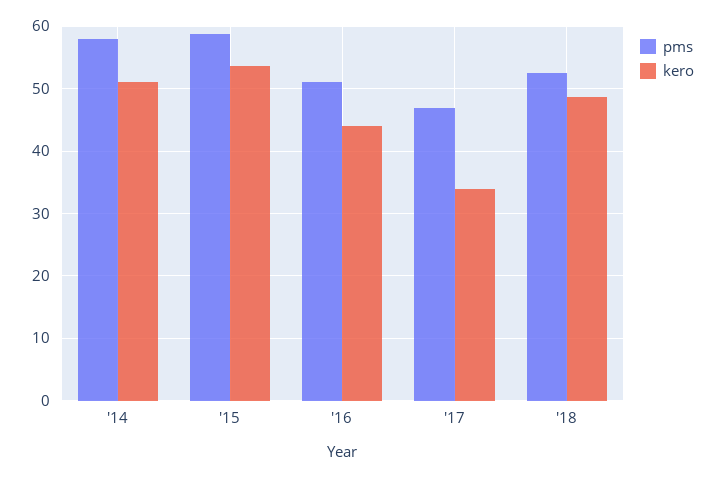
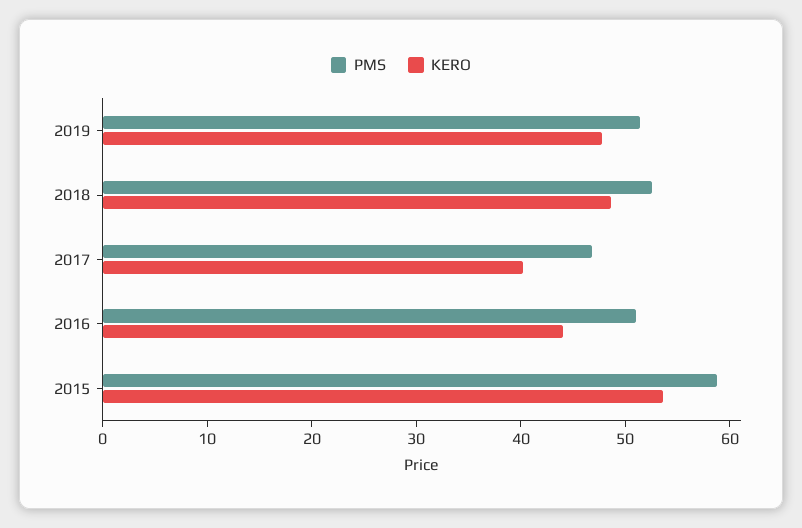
pms, '14: 58 -> none
kero, '14: 51 -> none
kero, '17: 34 -> 40
pms, 2019: none -> 52
kero, 2019: none -> 48

